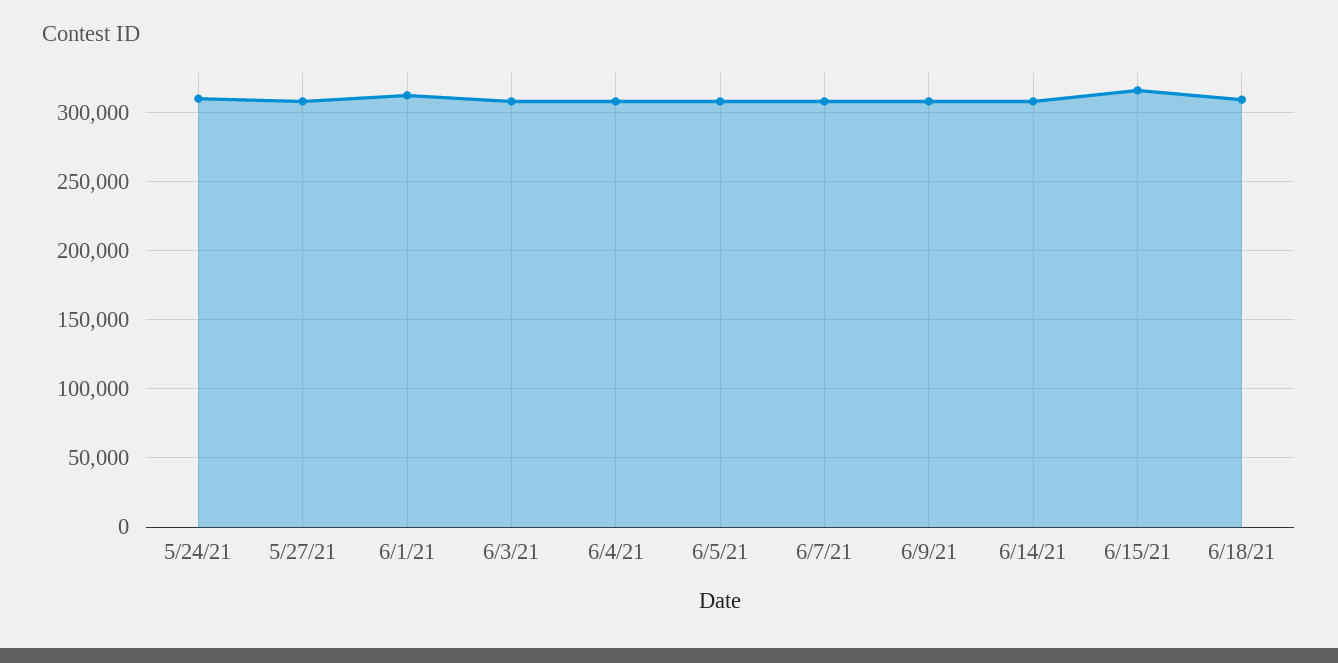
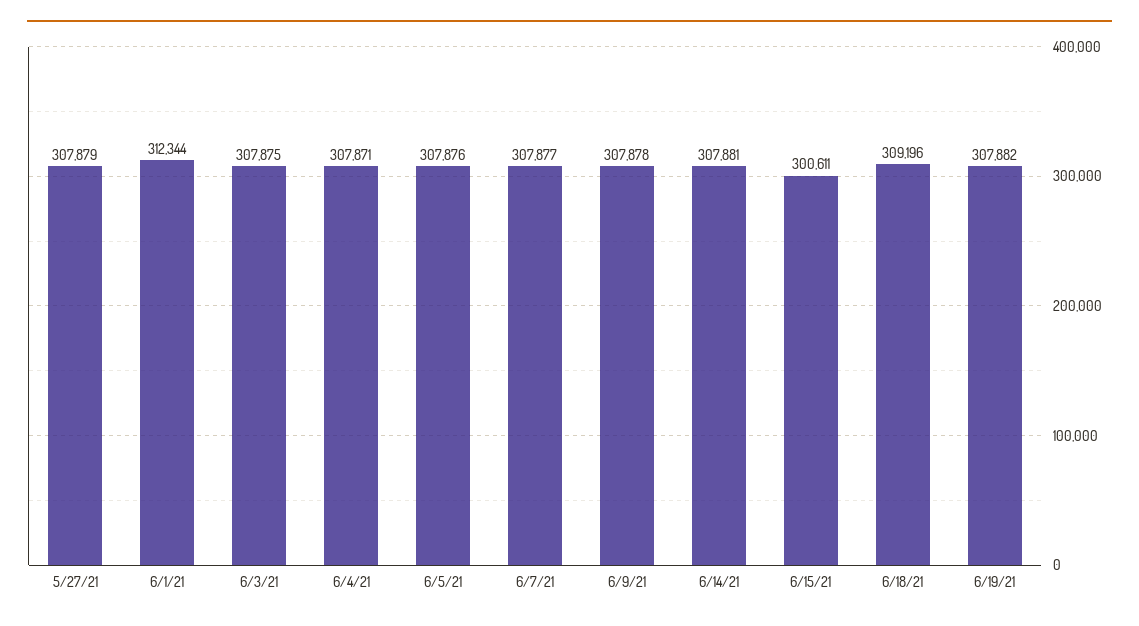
5/24/21: 310000 -> none
6/15/21: 315000 -> 300611
6/19/21: none -> 307882

